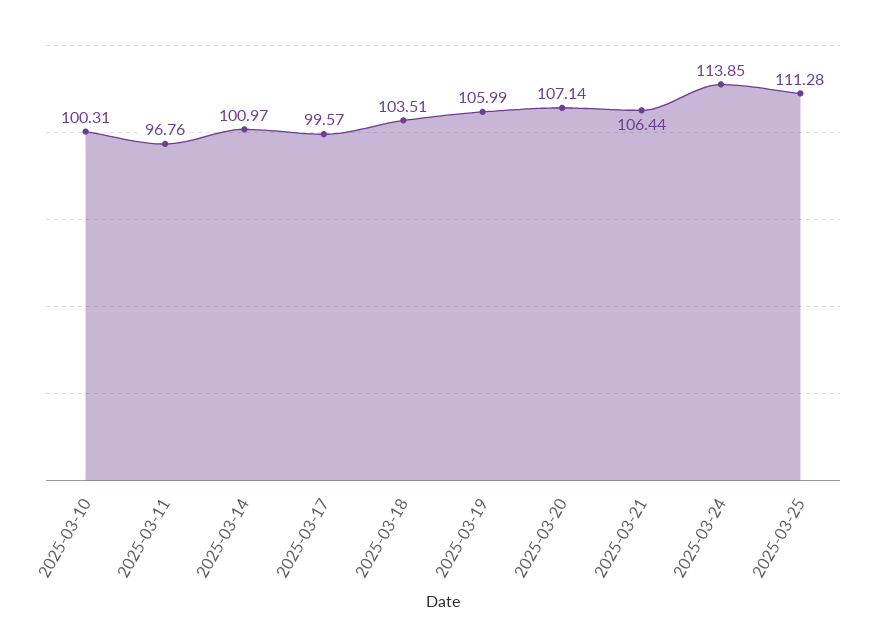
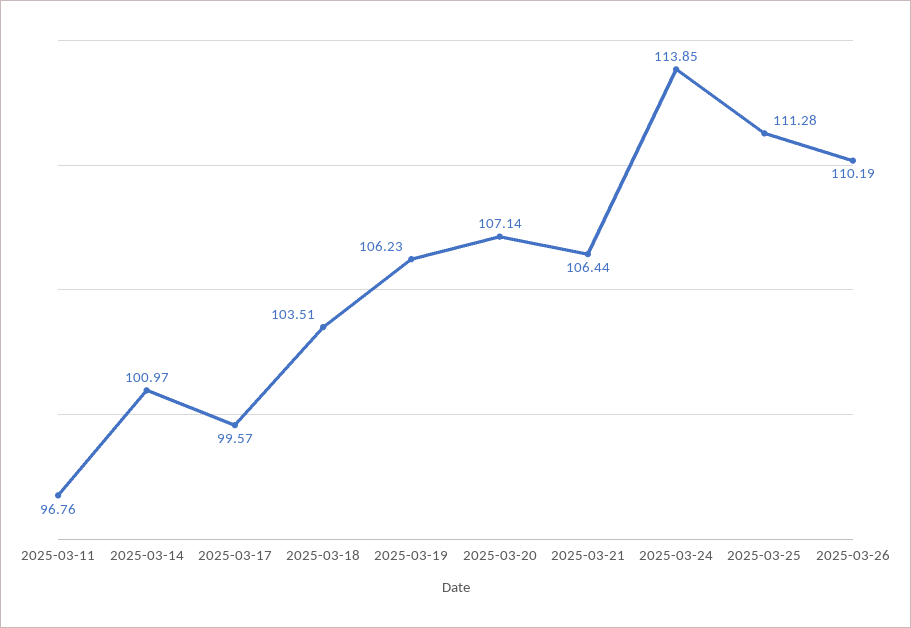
2025-03-10: 100.31 -> none
2025-03-19: 105.99 -> 106.23
2025-03-26: none -> 110.19

